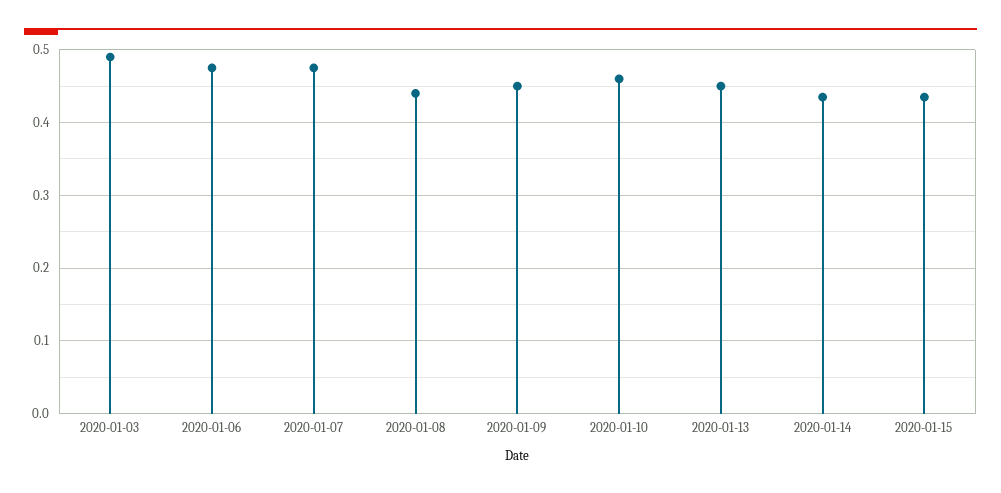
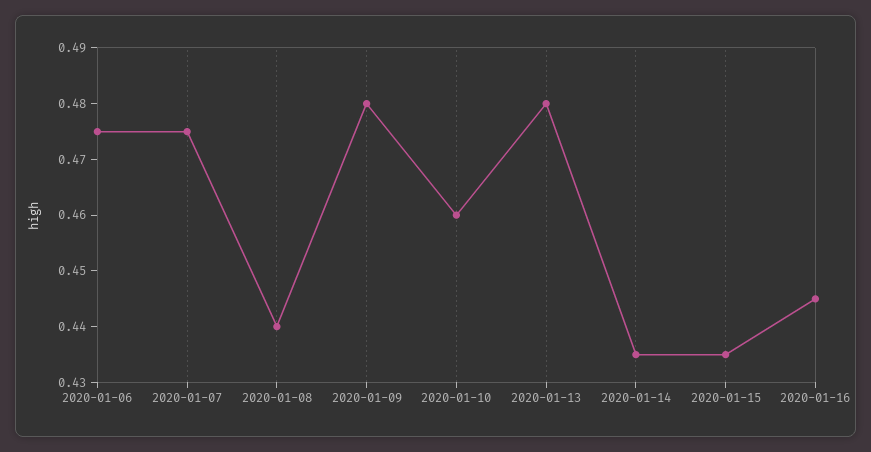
2020-01-03: 0.49 -> none
2020-01-09: 0.45 -> 0.48
2020-01-13: 0.45 -> 0.48
2020-01-16: none -> 0.445

